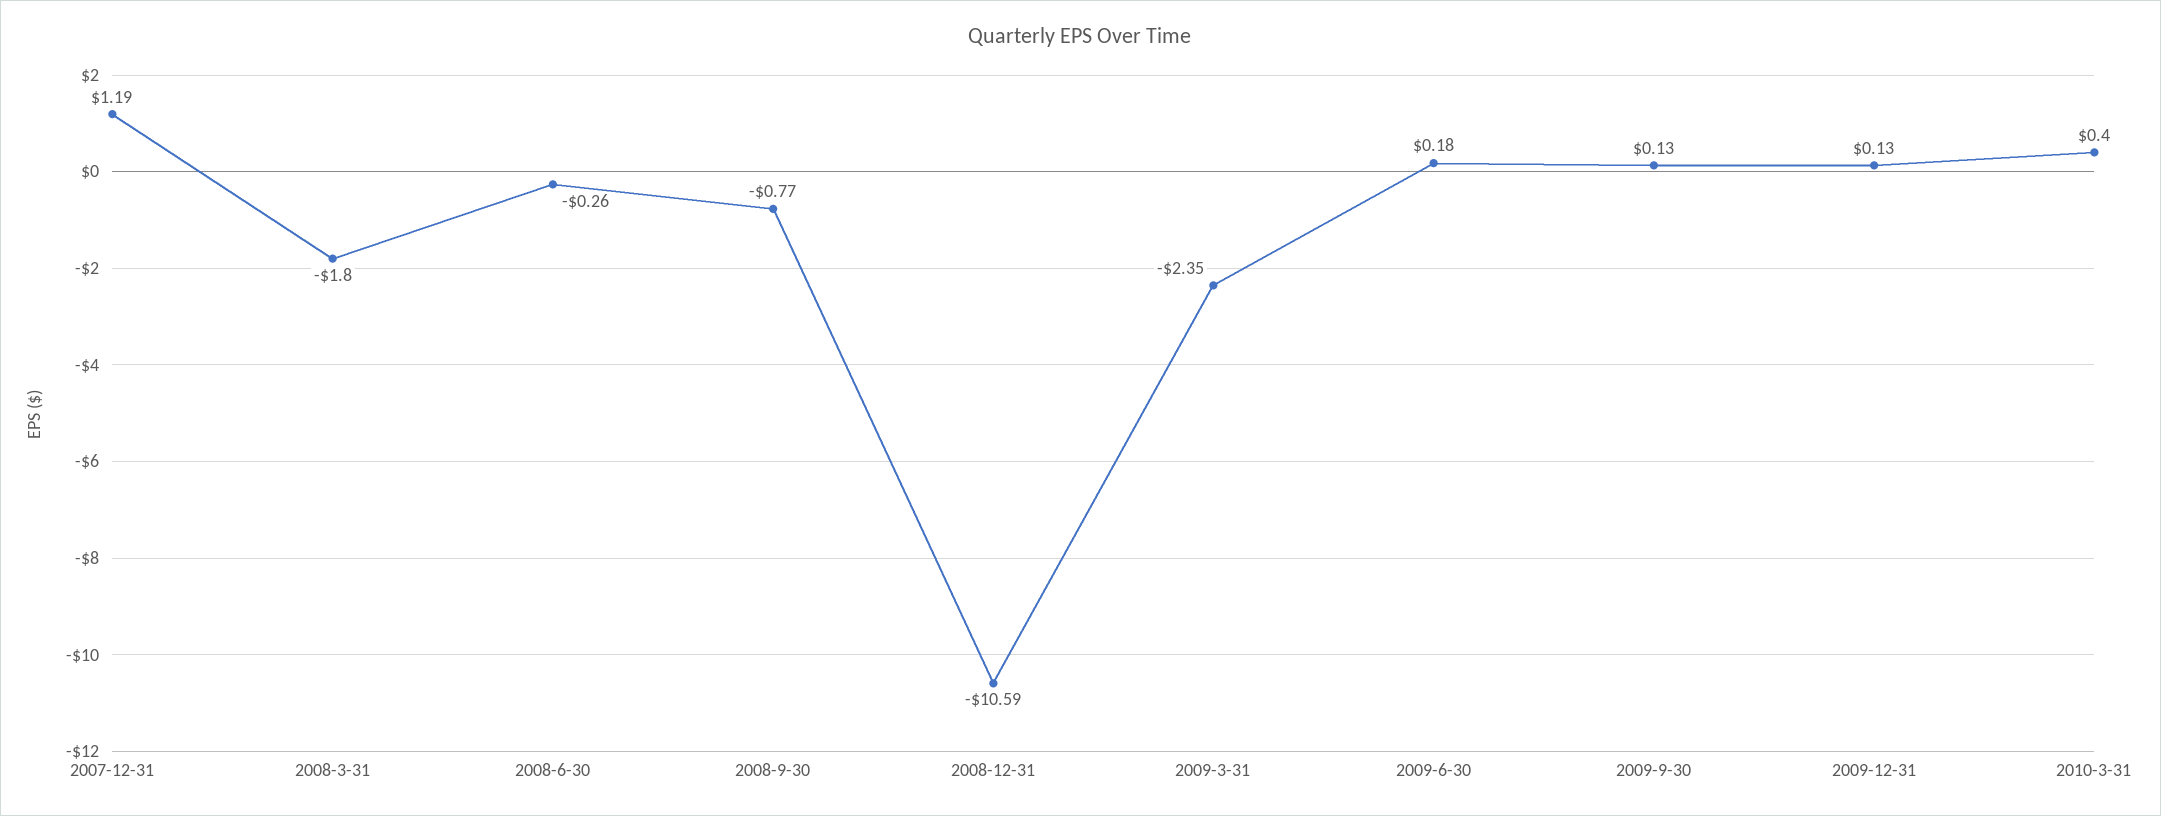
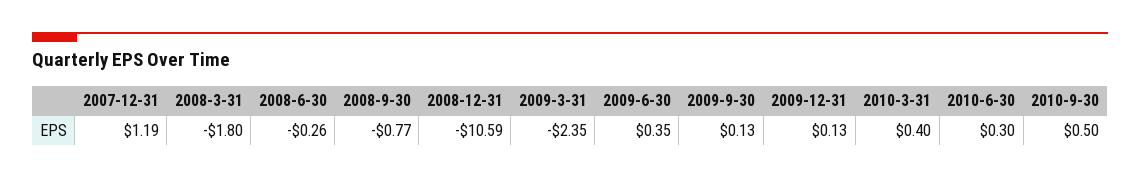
2009-6-30: 0.18 -> 0.35
2010-6-30: none -> 0.3
2010-9-30: none -> 0.5

